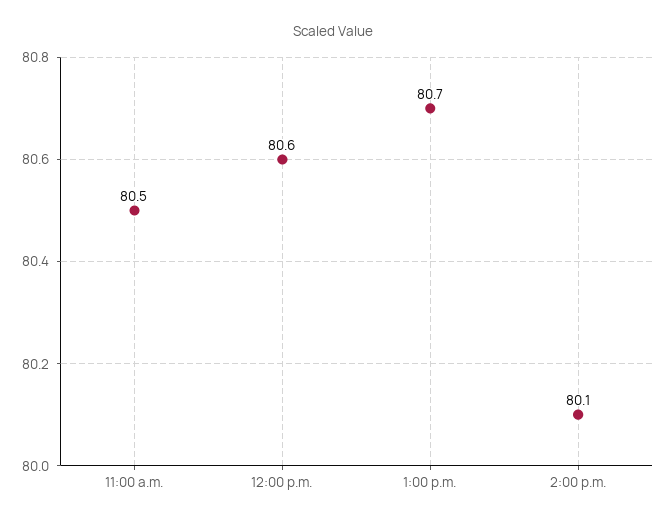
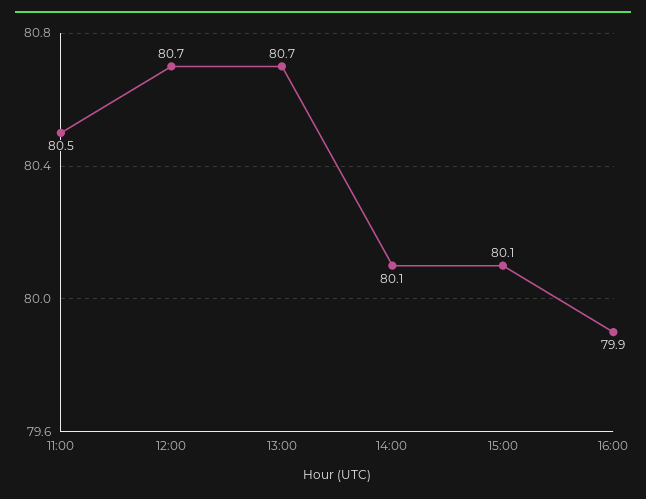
12:00 p.m.: 80.6 -> 80.7
15:00: none -> 80.1
16:00: none -> 79.9

